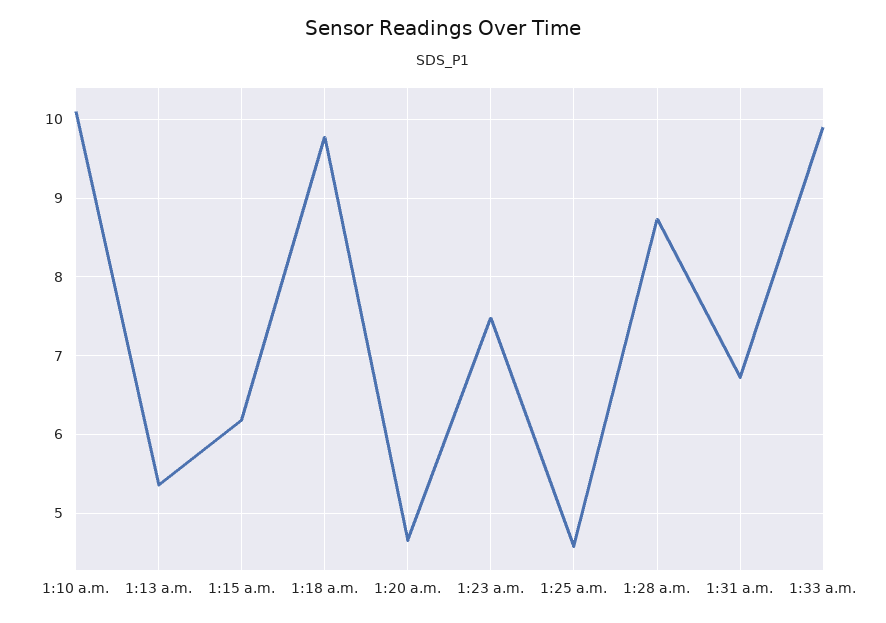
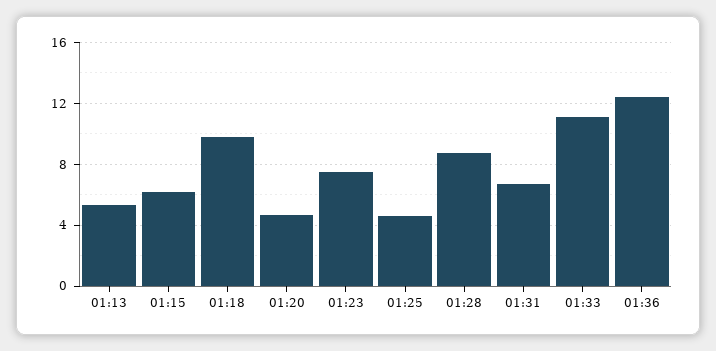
1:10 a.m.: 10.1 -> none
1:33 a.m.: 9.9 -> 11
01:36: none -> 12.5

